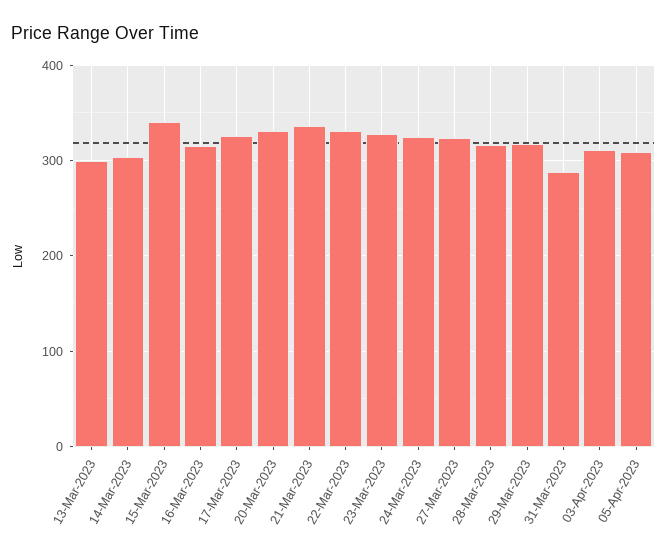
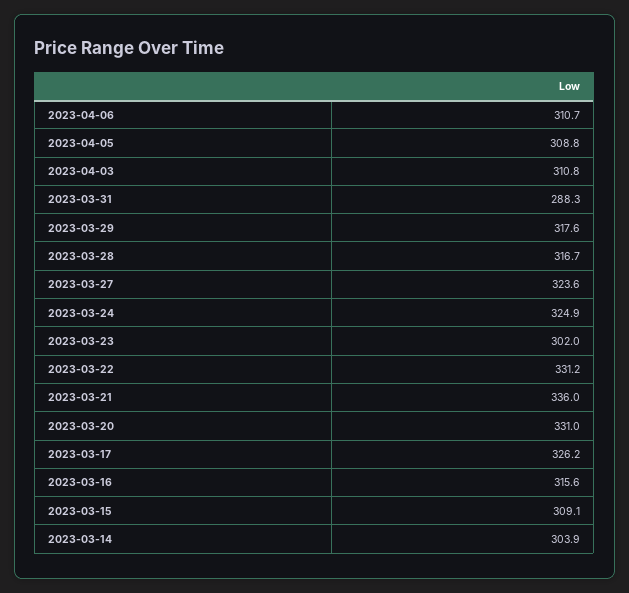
13-Mar-2023: 300 -> none
15-Mar-2023: 340 -> 309.1
23-Mar-2023: 330 -> 302
2023-04-06: none -> 310.7

